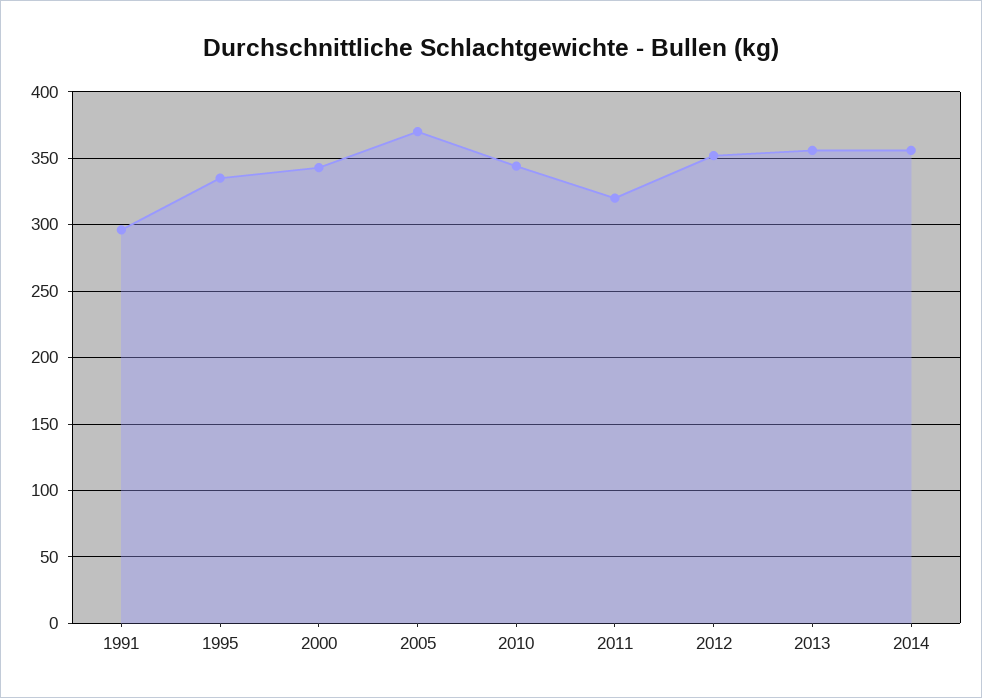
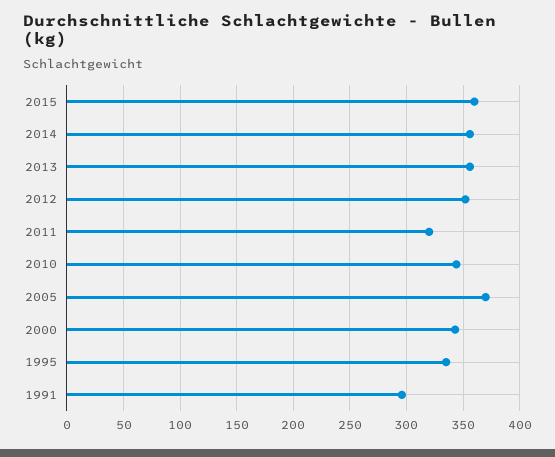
2015: none -> 360

